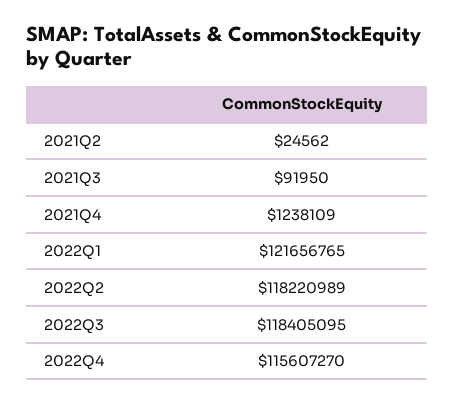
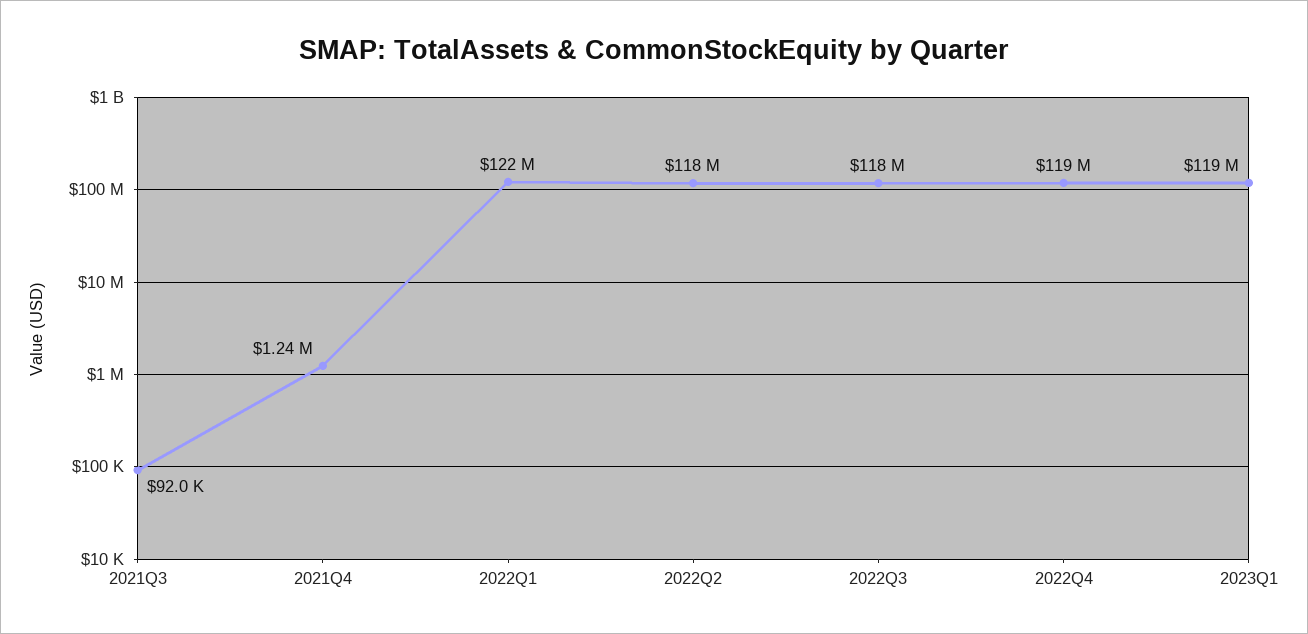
2021Q2: 24562 -> none
2022Q4: 115607270 -> 119000000
2023Q1: none -> 119000000

